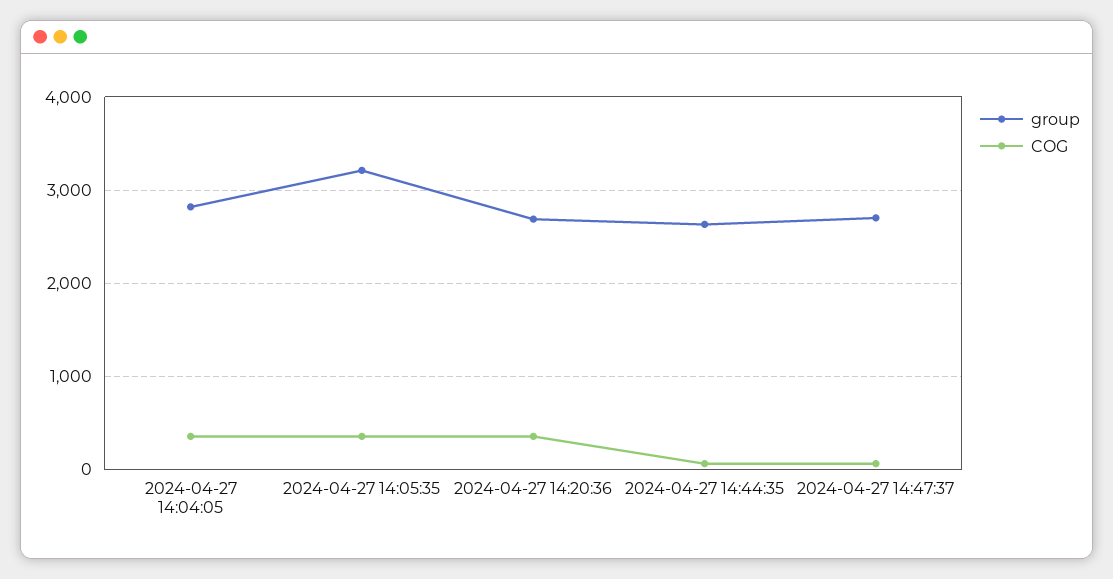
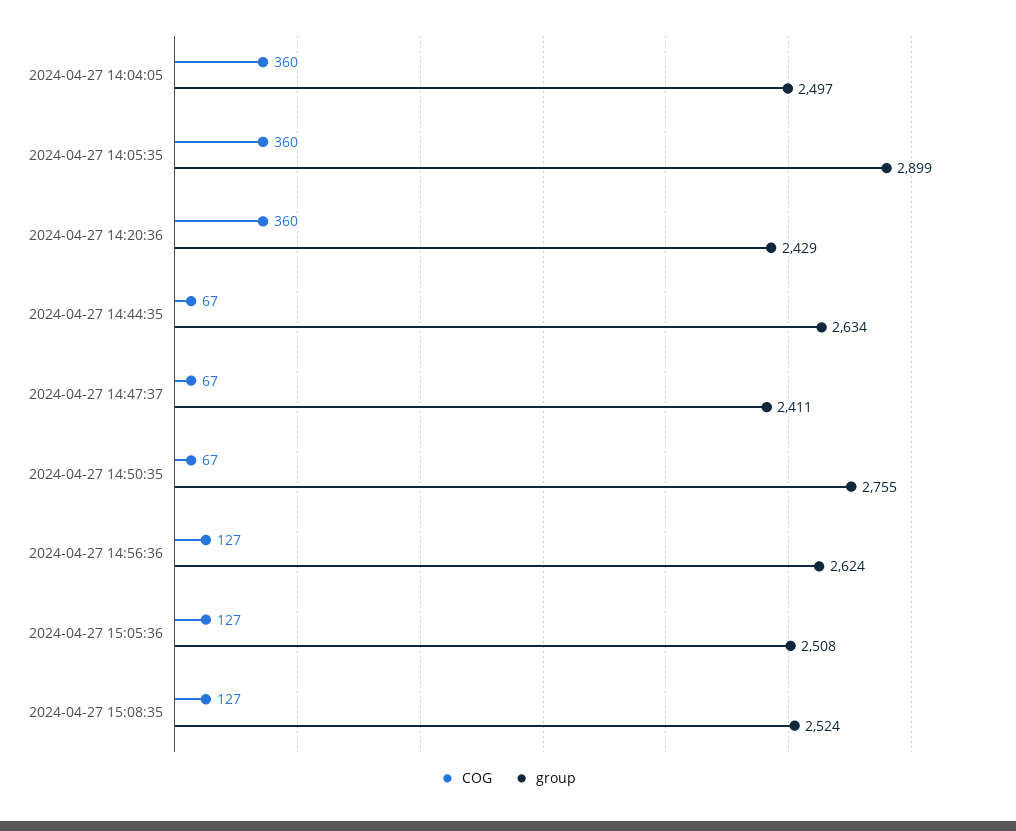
group, 2024-04-27 14:04:05: 2800 -> 2497
group, 2024-04-27 14:05:35: 3200 -> 2899
group, 2024-04-27 14:20:36: 2700 -> 2429
group, 2024-04-27 14:47:37: 2700 -> 2411
COG, 2024-04-27 14:50:35: none -> 67
group, 2024-04-27 14:50:35: none -> 2755
COG, 2024-04-27 14:56:36: none -> 127
group, 2024-04-27 14:56:36: none -> 2624
COG, 2024-04-27 15:05:36: none -> 127
group, 2024-04-27 15:05:36: none -> 2508
COG, 2024-04-27 15:08:35: none -> 127
group, 2024-04-27 15:08:35: none -> 2524

